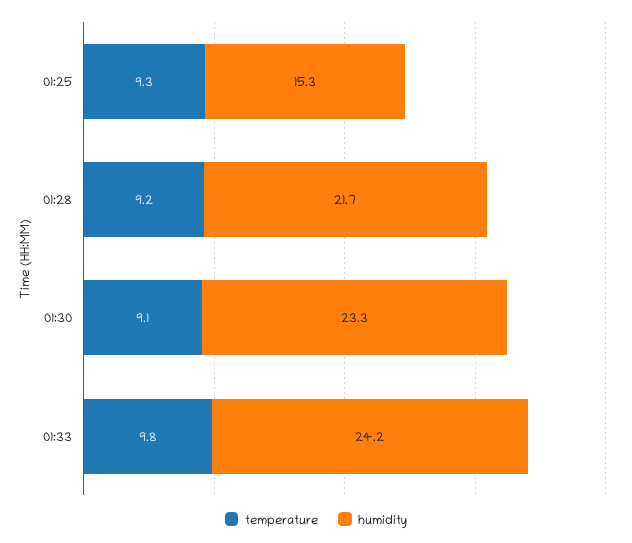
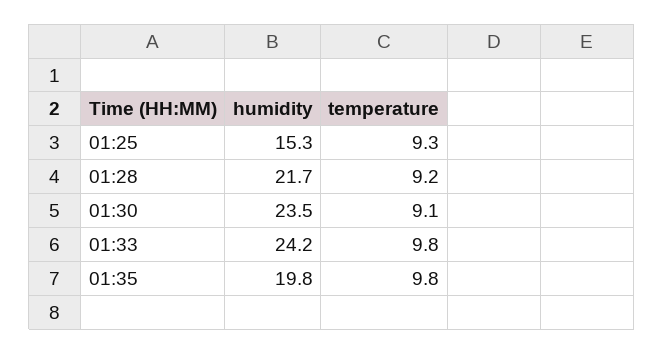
humidity, 01:30: 23.3 -> 23.5
humidity, 01:35: none -> 19.8
temperature, 01:35: none -> 9.8

